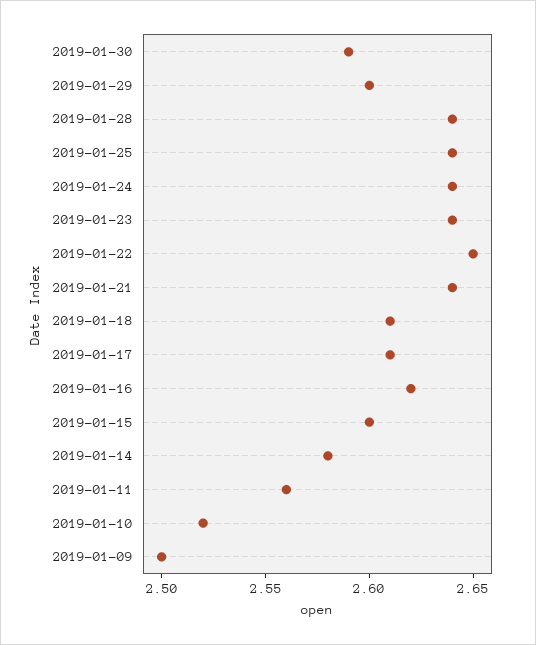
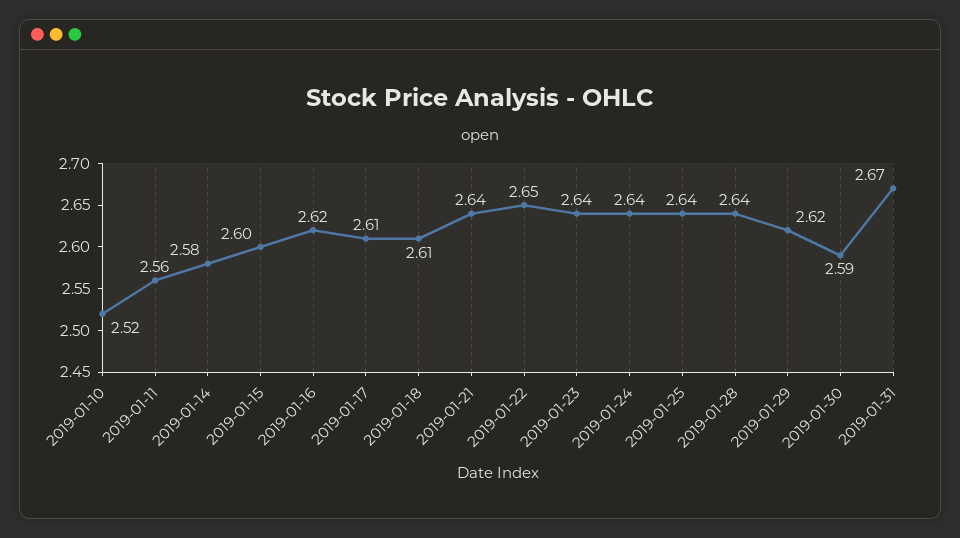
2019-01-29: 2.6 -> 2.62
2019-01-09: 2.5 -> none
2019-01-31: none -> 2.67

